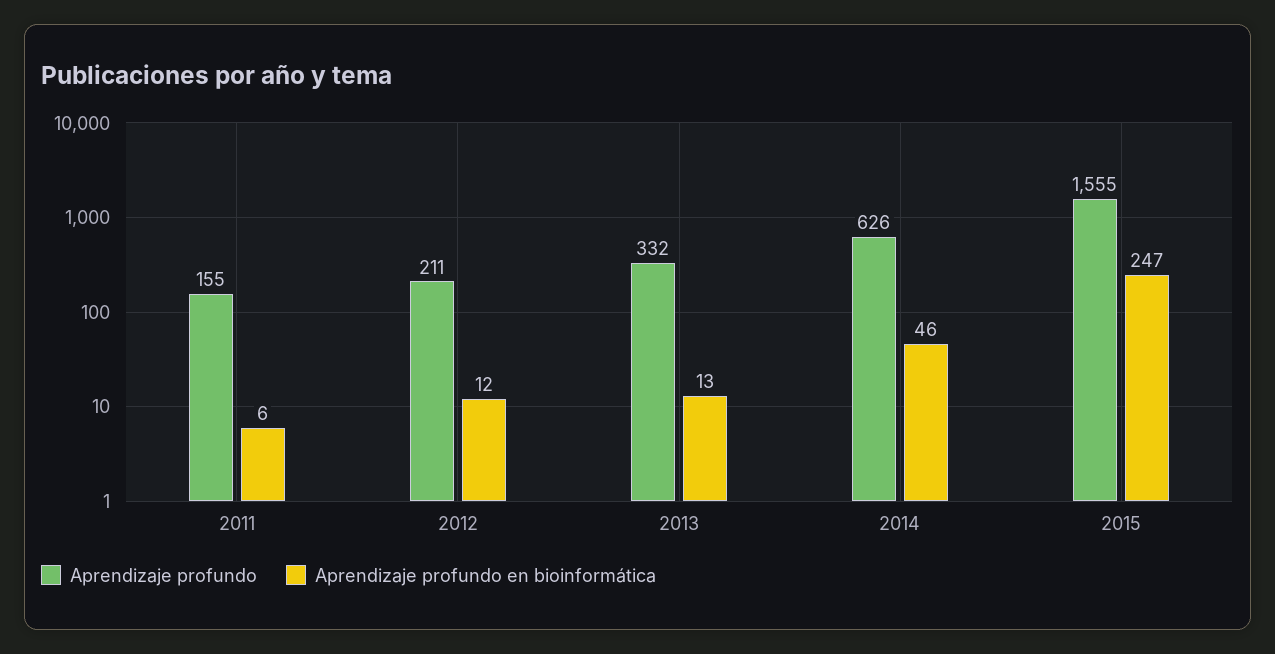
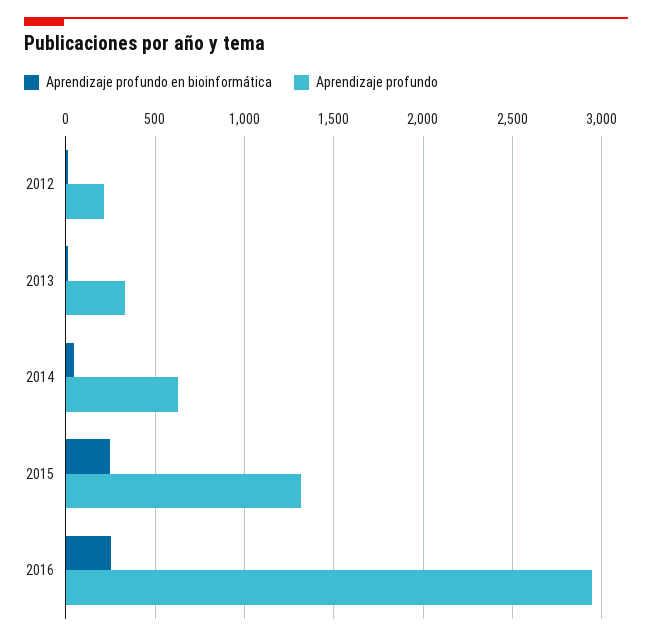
Aprendizaje profundo, 2011: 155 -> none
Aprendizaje profundo en bioinformática, 2011: 6 -> none
Aprendizaje profundo, 2015: 1555 -> 1300
Aprendizaje profundo en bioinformática, 2016: none -> 250
Aprendizaje profundo, 2016: none -> 2950

